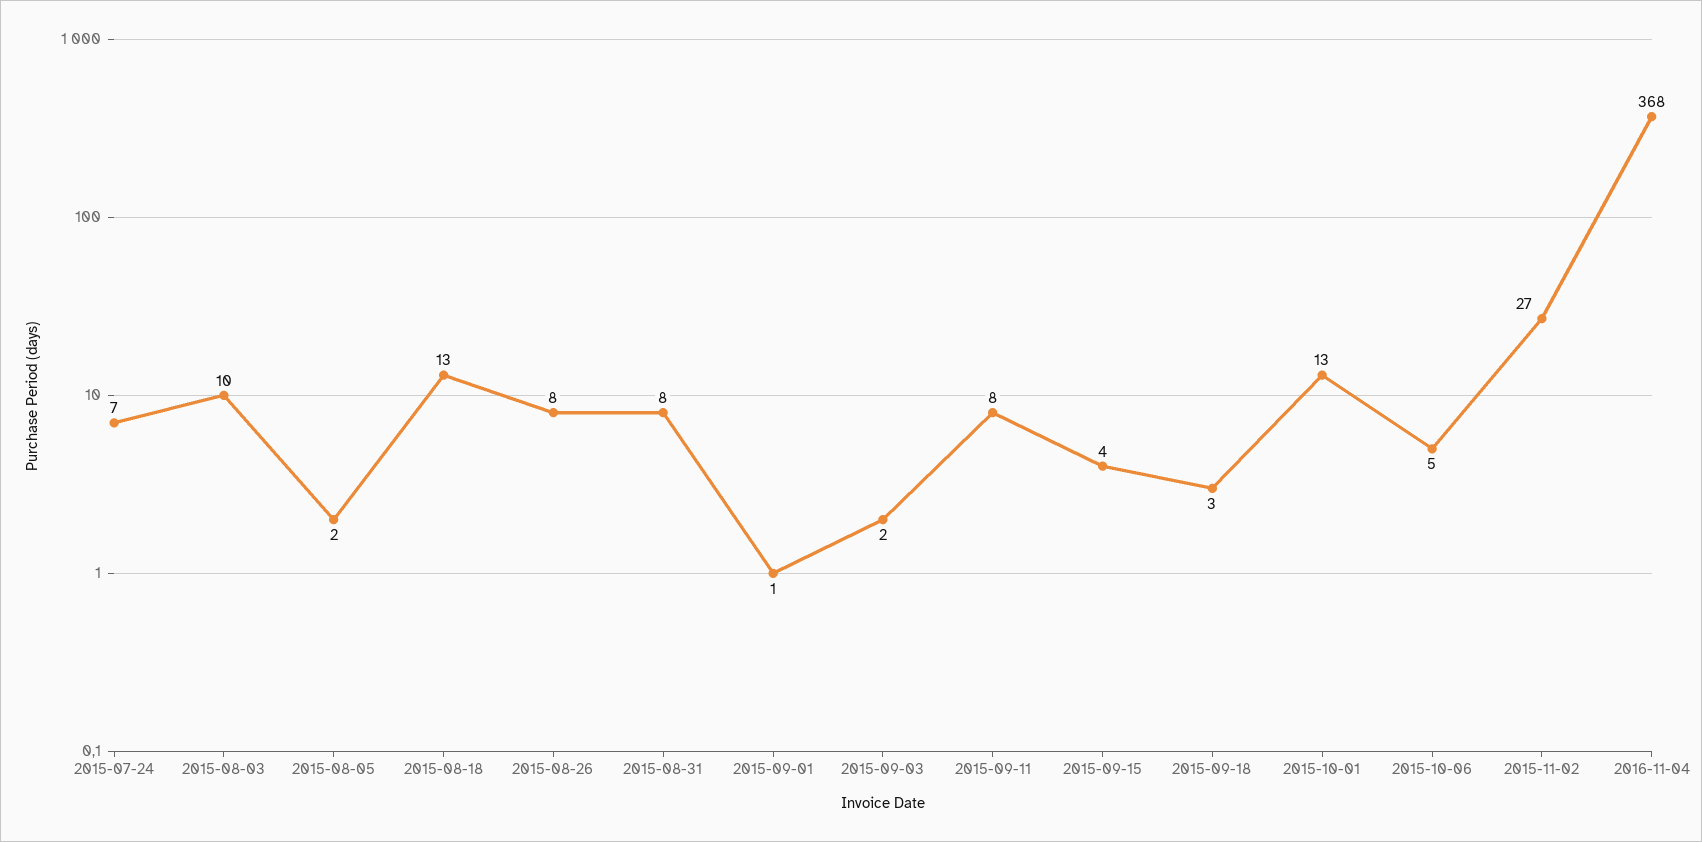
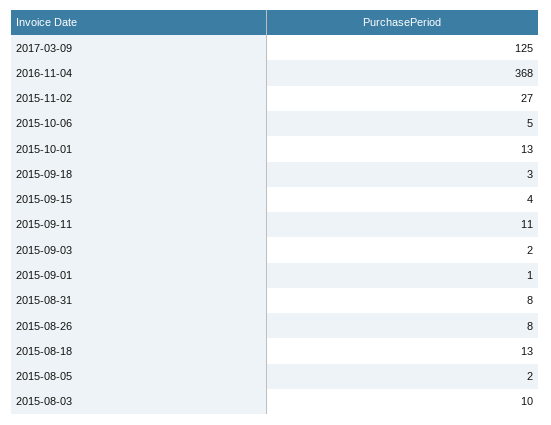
2015-07-24: 7 -> none
2015-09-11: 8 -> 11
2017-03-09: none -> 125

